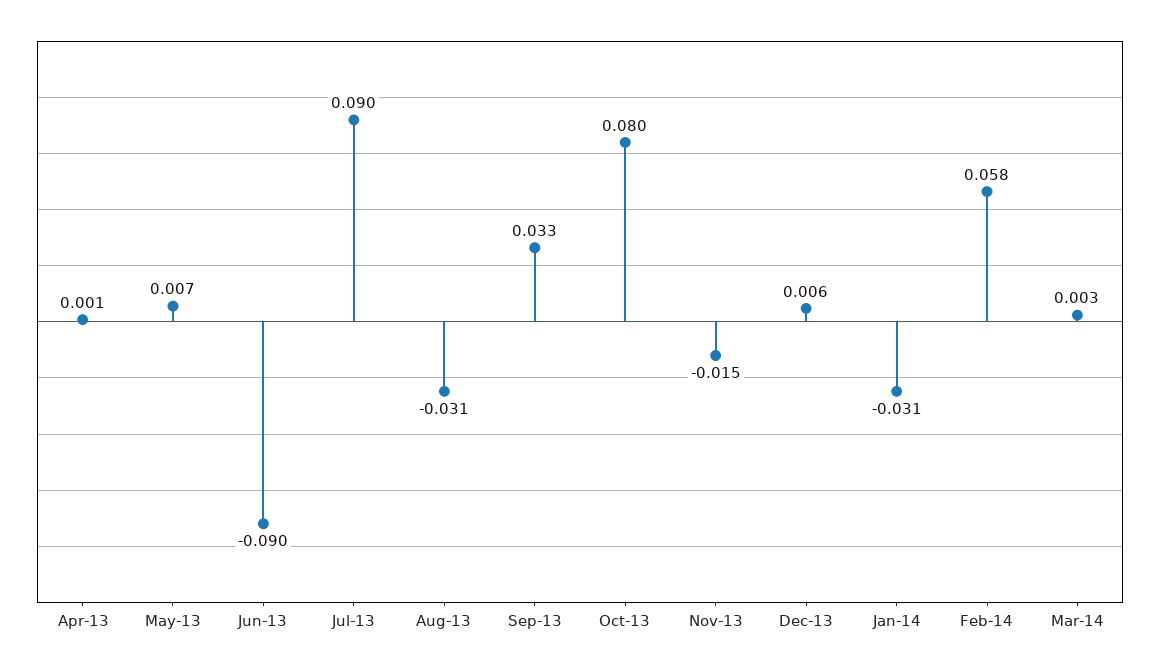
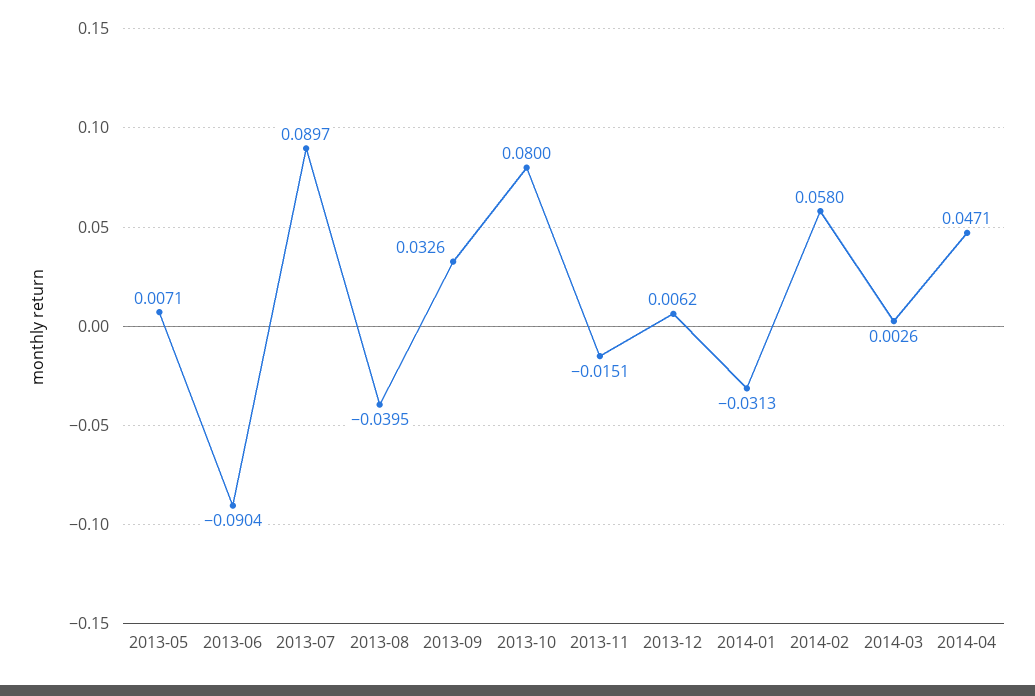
Apr-13: 0.001 -> none
Aug-13: -0.031 -> -0.0395
2014-04: none -> 0.0471

